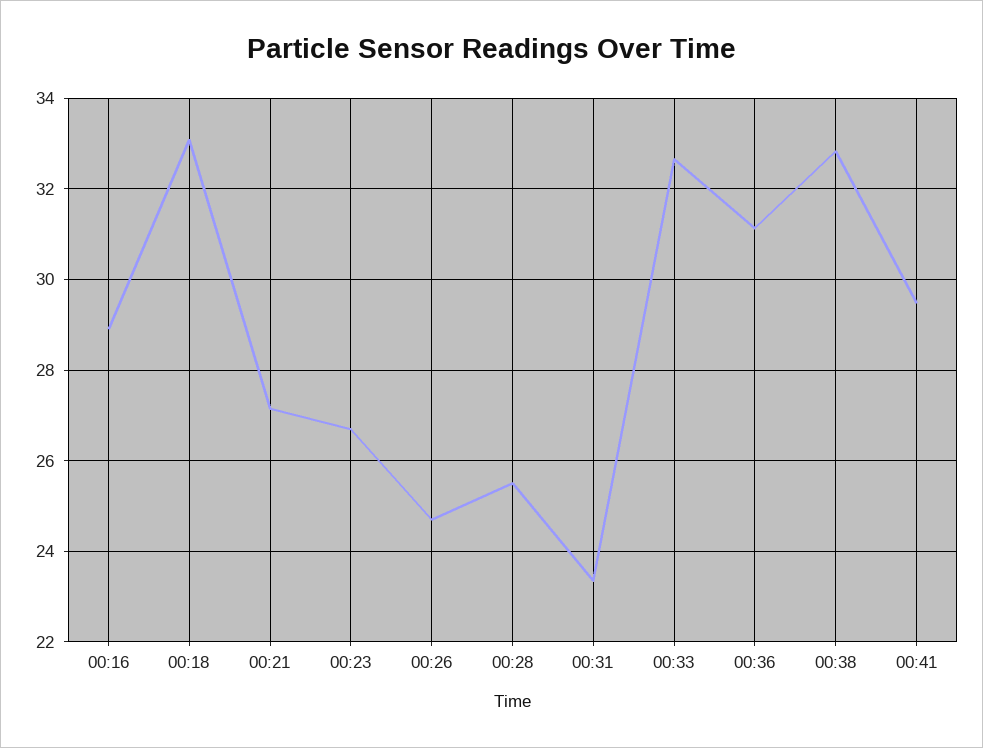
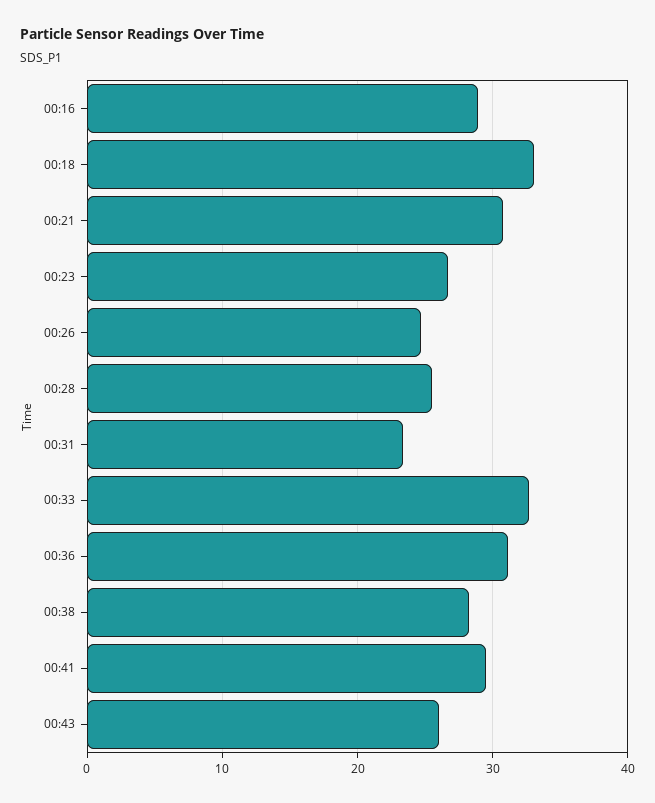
00:21: 27.2 -> 31
00:38: 32.8 -> 28
00:43: none -> 26

